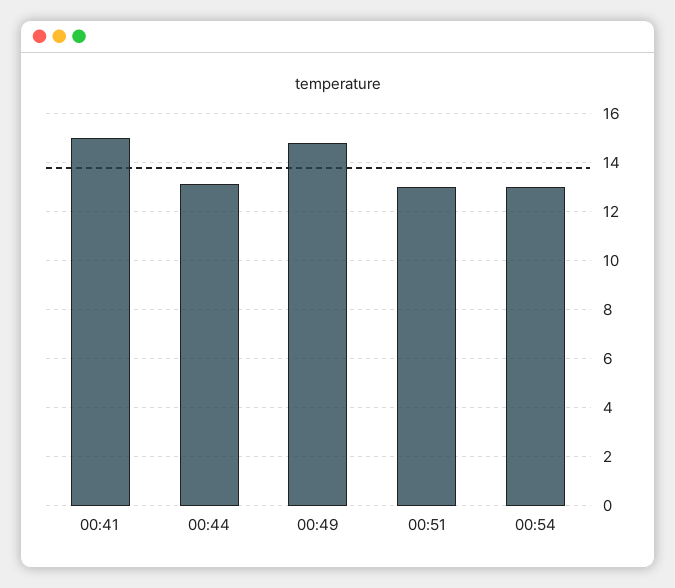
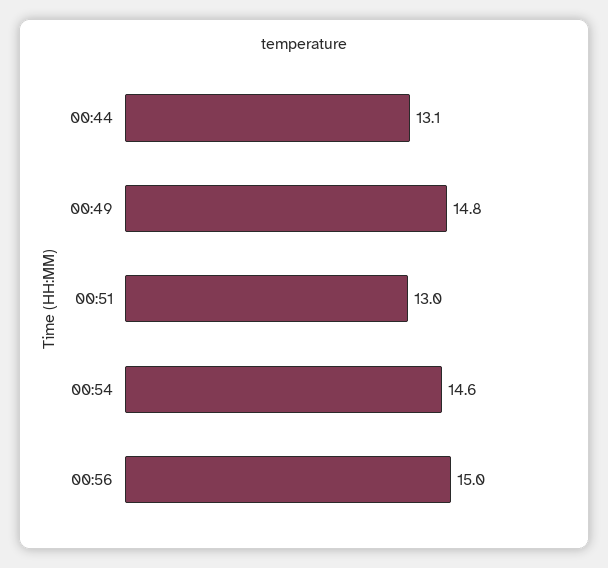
00:41: 15 -> none
00:54: 13 -> 14.6
00:56: none -> 15

